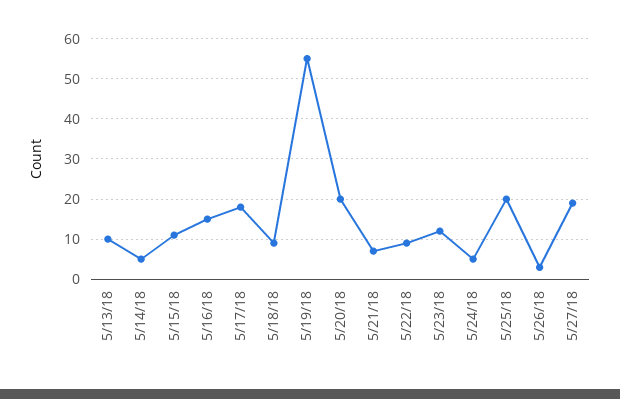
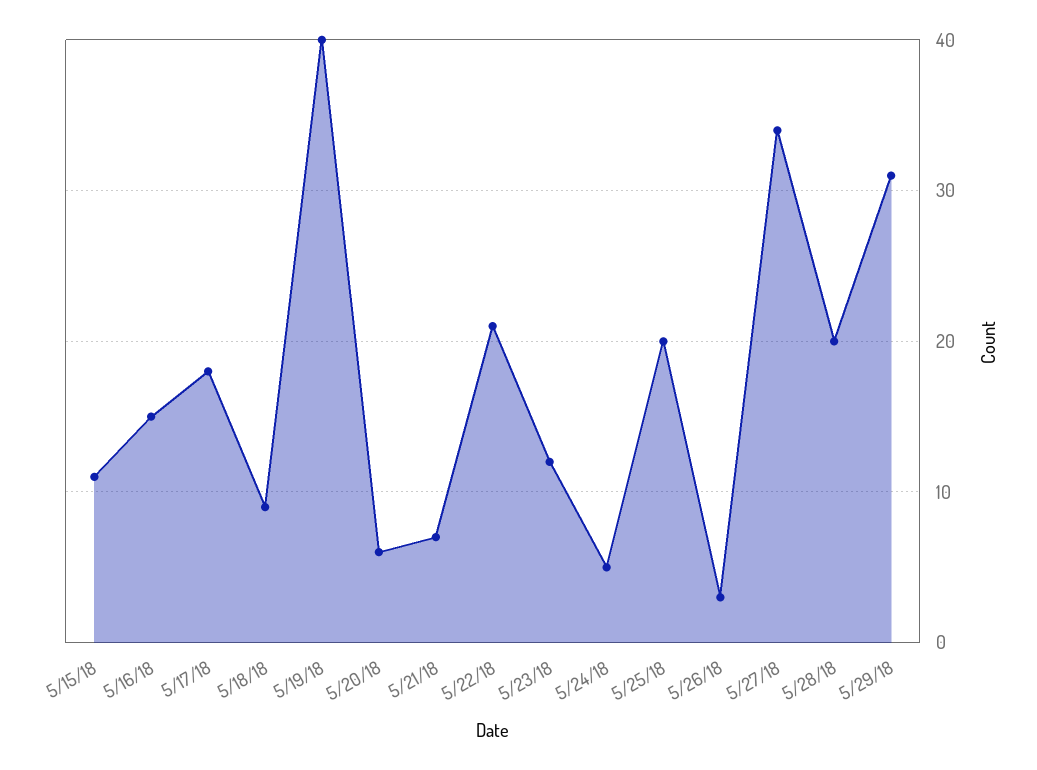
5/13/18: 10 -> none
5/14/18: 5 -> none
5/19/18: 55 -> 40
5/20/18: 20 -> 6
5/22/18: 10 -> 21
5/27/18: 20 -> 34
5/28/18: none -> 20
5/29/18: none -> 31

